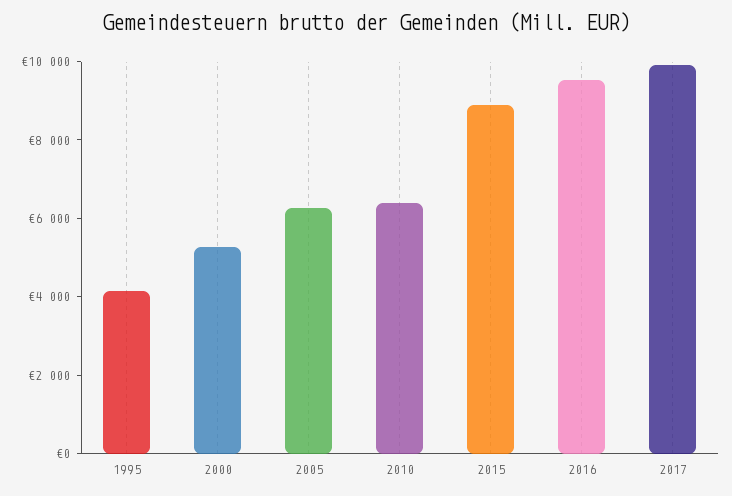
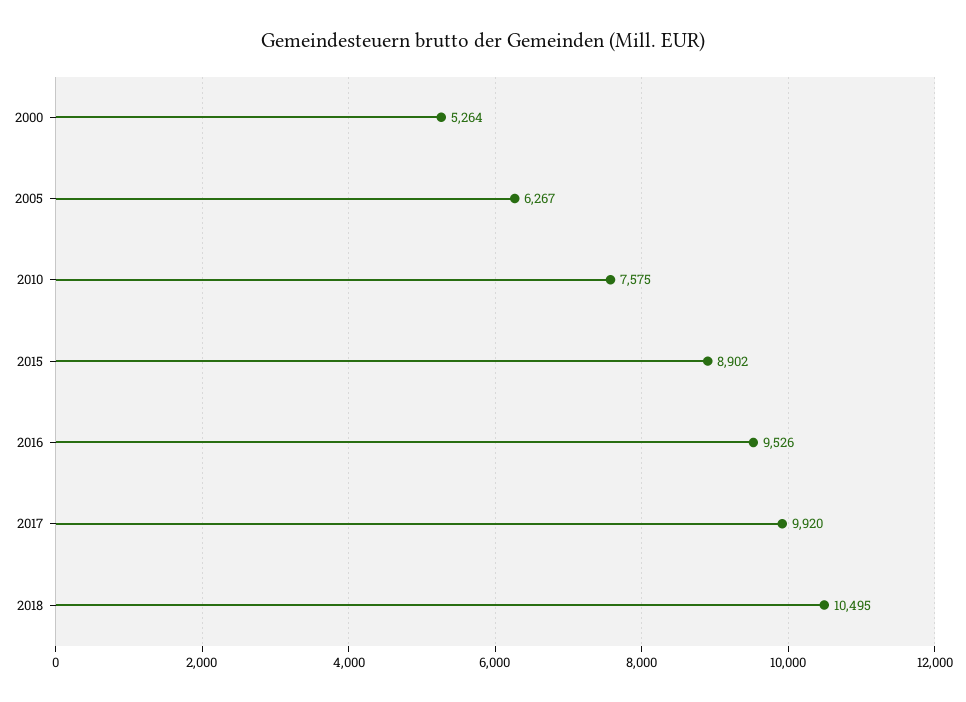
1995: 4000 -> none
2010: 6500 -> 7575
2018: none -> 10495

